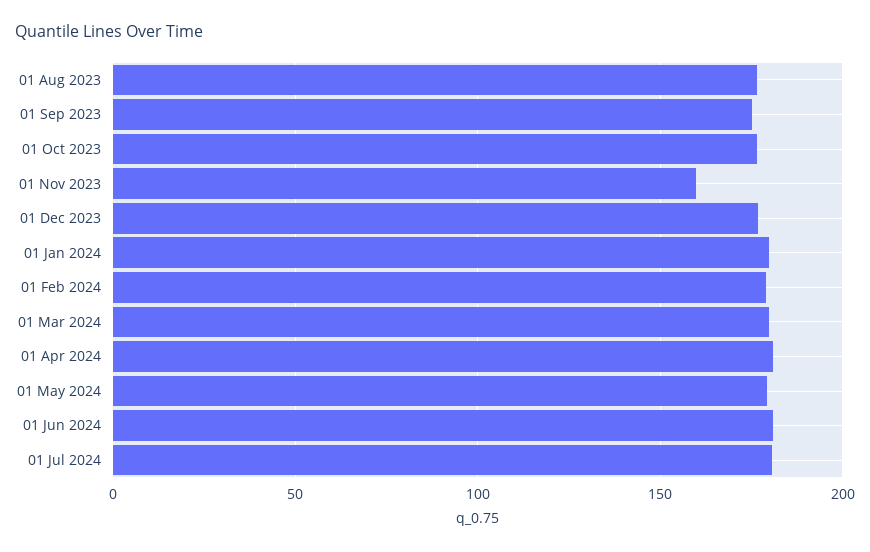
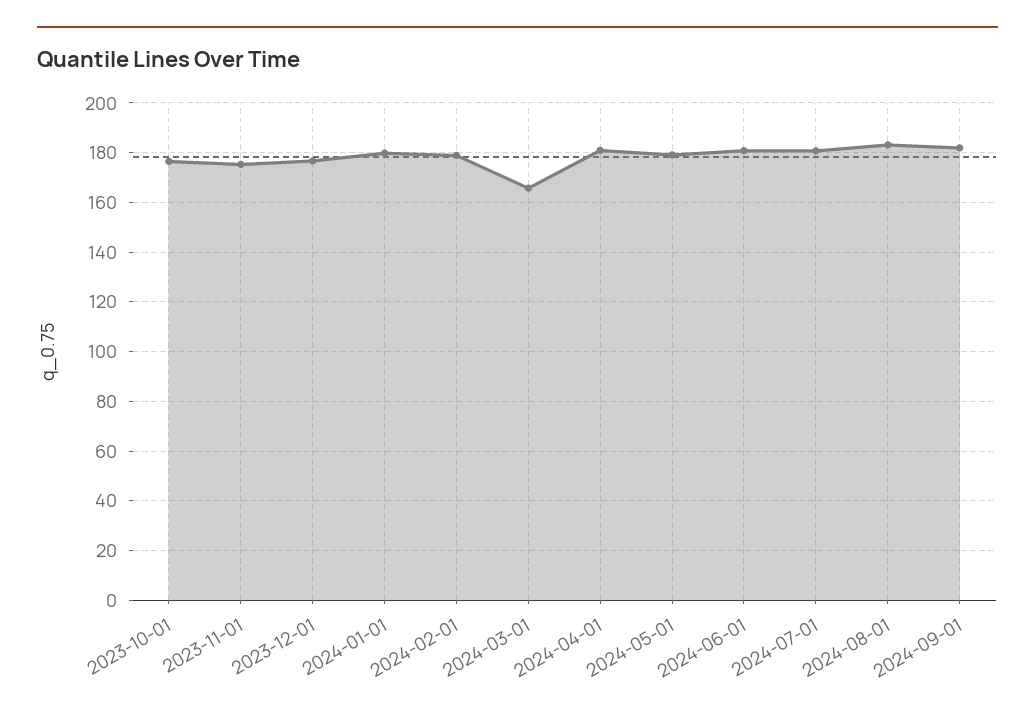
01 Aug 2023: 175 -> none
01 Sep 2023: 175 -> none
01 Nov 2023: 160 -> 175
01 Mar 2024: 180 -> 165
2024-08-01: none -> 182.5
2024-09-01: none -> 182.5

